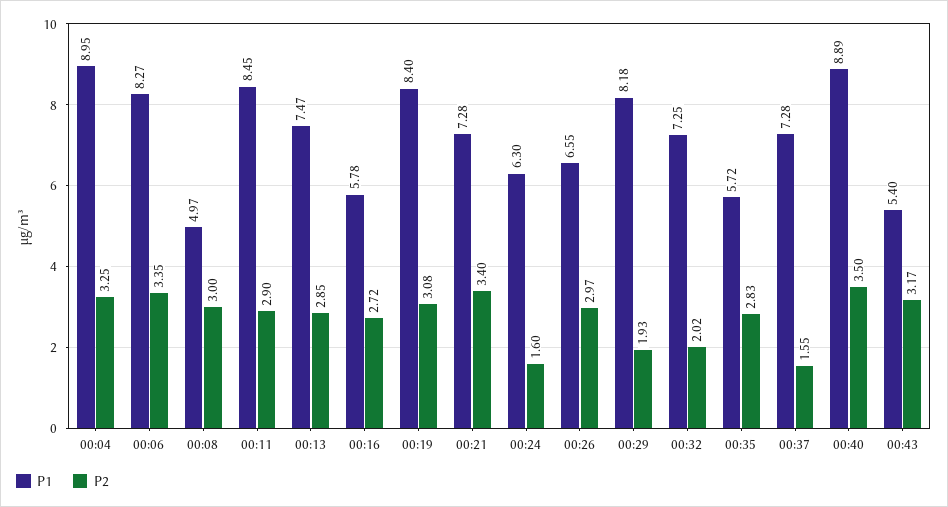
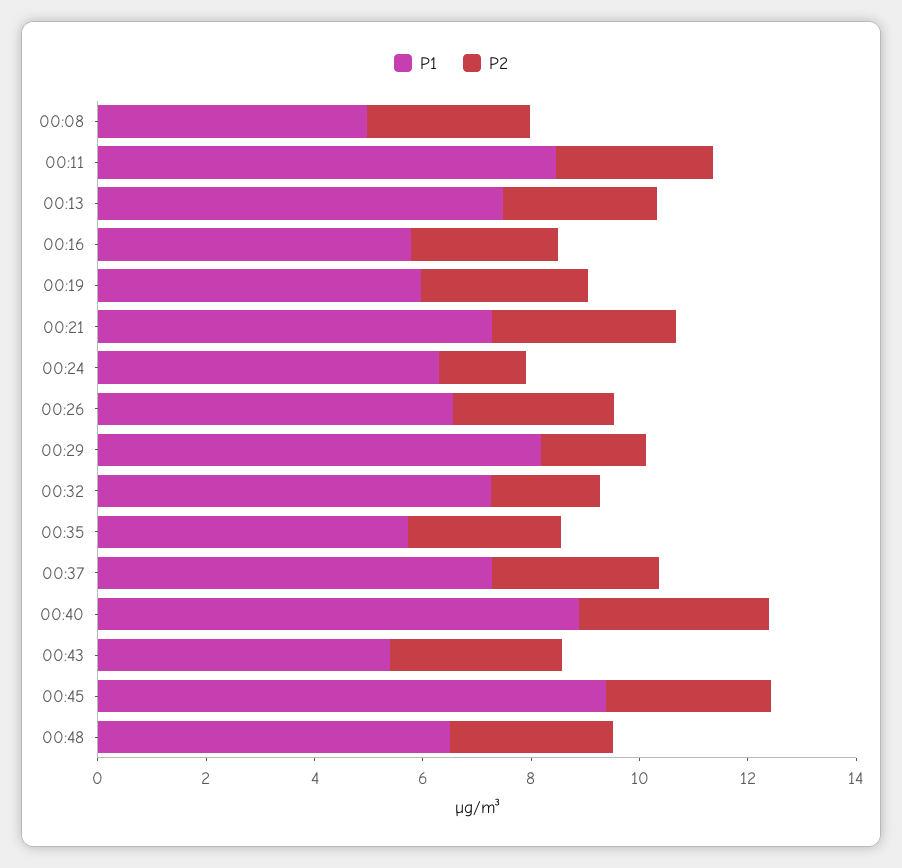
P1, 00:04: 8.95 -> none
P2, 00:04: 3.25 -> none
P1, 00:06: 8.27 -> none
P2, 00:06: 3.35 -> none
P1, 00:19: 8.4 -> 6
P2, 00:37: 1.55 -> 3
P1, 00:45: none -> 9.5
P2, 00:45: none -> 3
P1, 00:48: none -> 6.5
P2, 00:48: none -> 3

